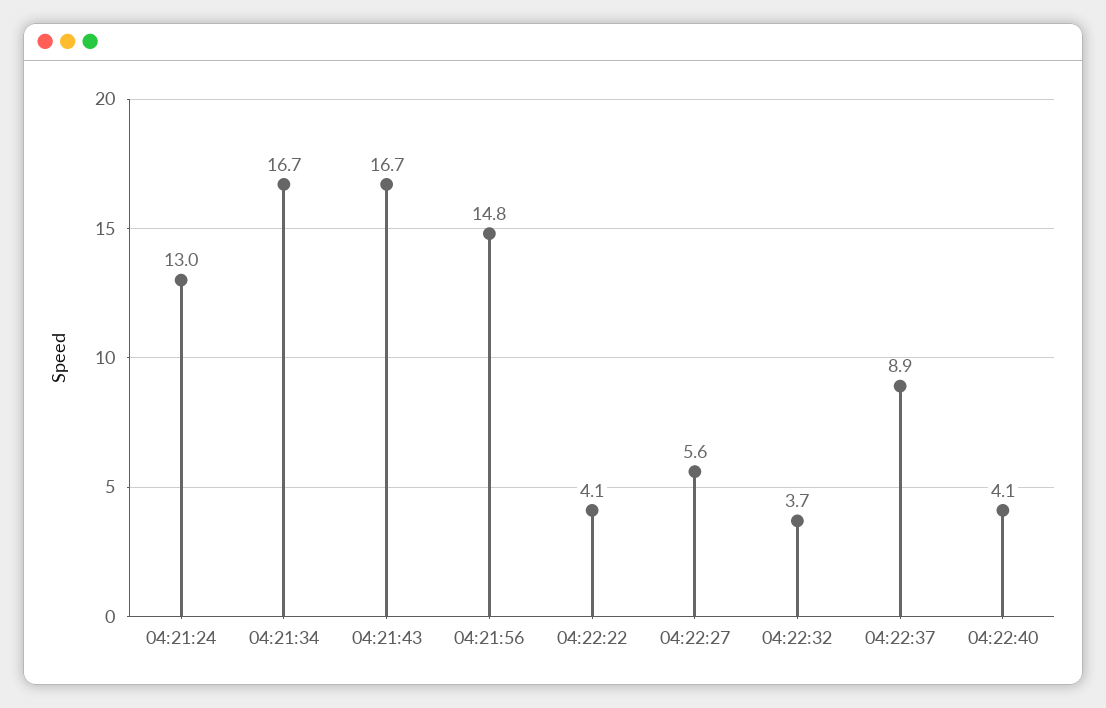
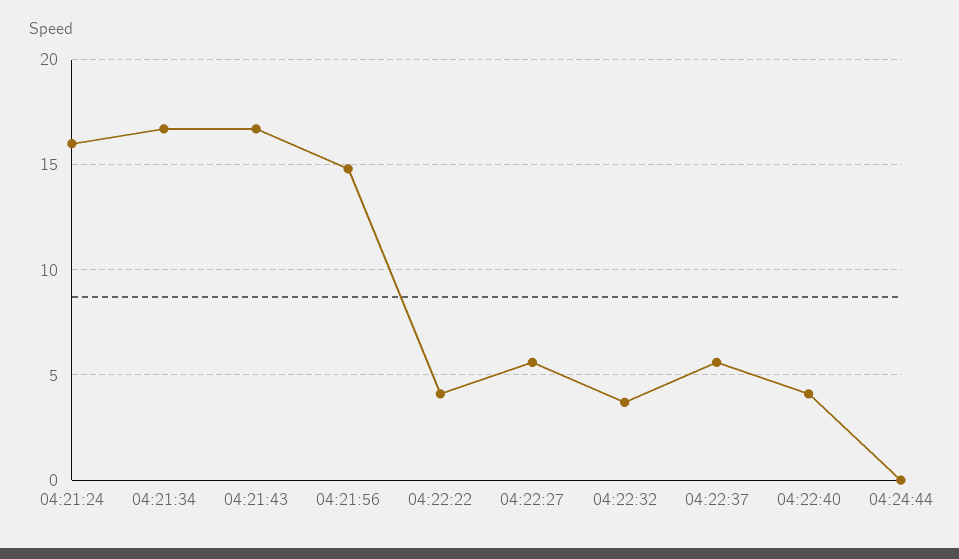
04:21:24: 13 -> 16
04:22:37: 8.9 -> 5.5
04:24:44: none -> 0

